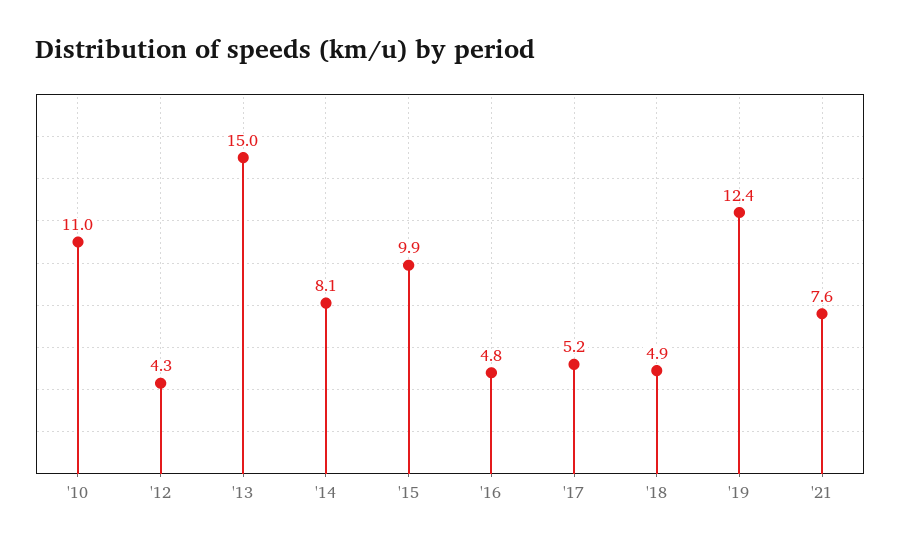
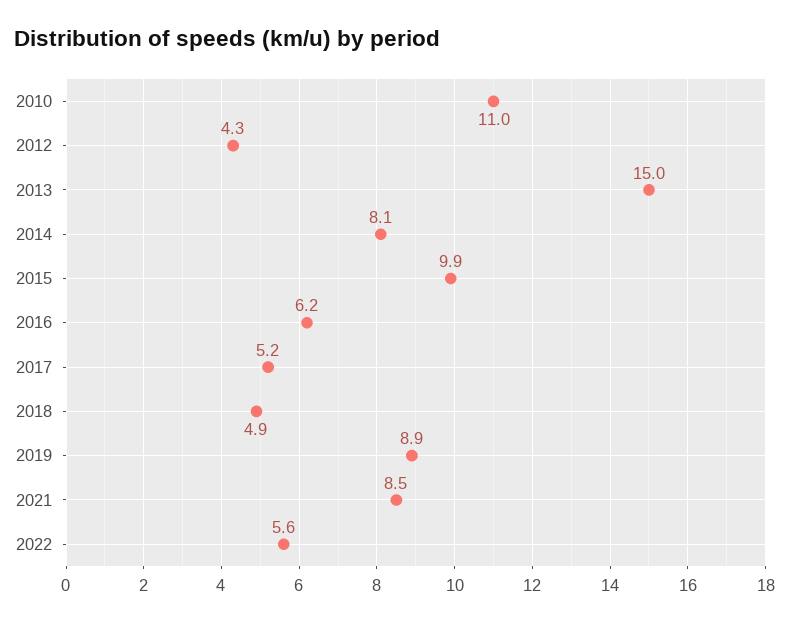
'16: 4.8 -> 6.2
'19: 12.4 -> 8.9
'21: 7.6 -> 8.5
2022: none -> 5.6

